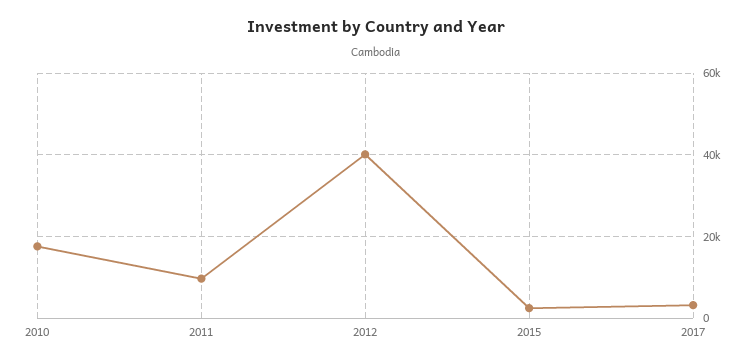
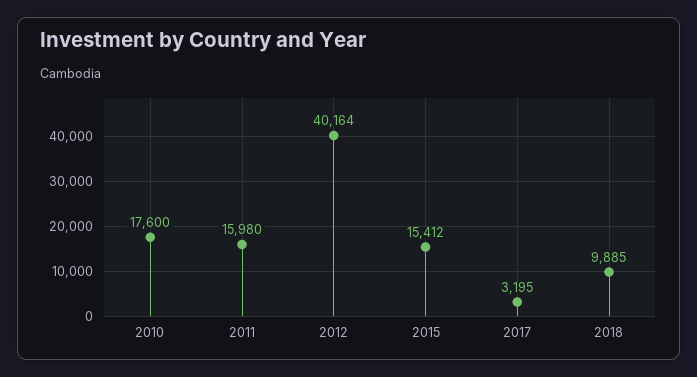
2011: 10000 -> 15980
2015: 2000 -> 15412
2018: none -> 9885

